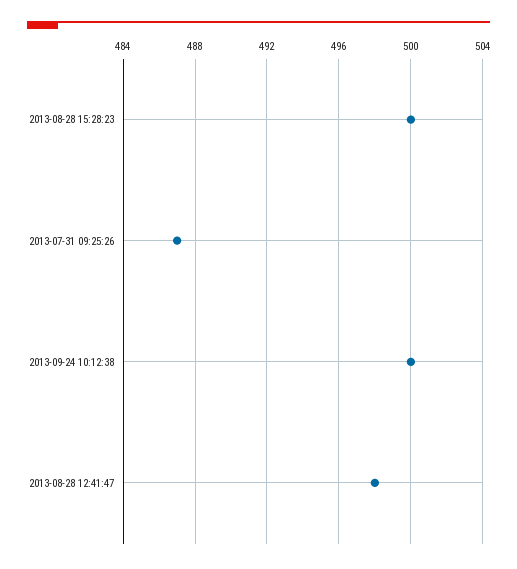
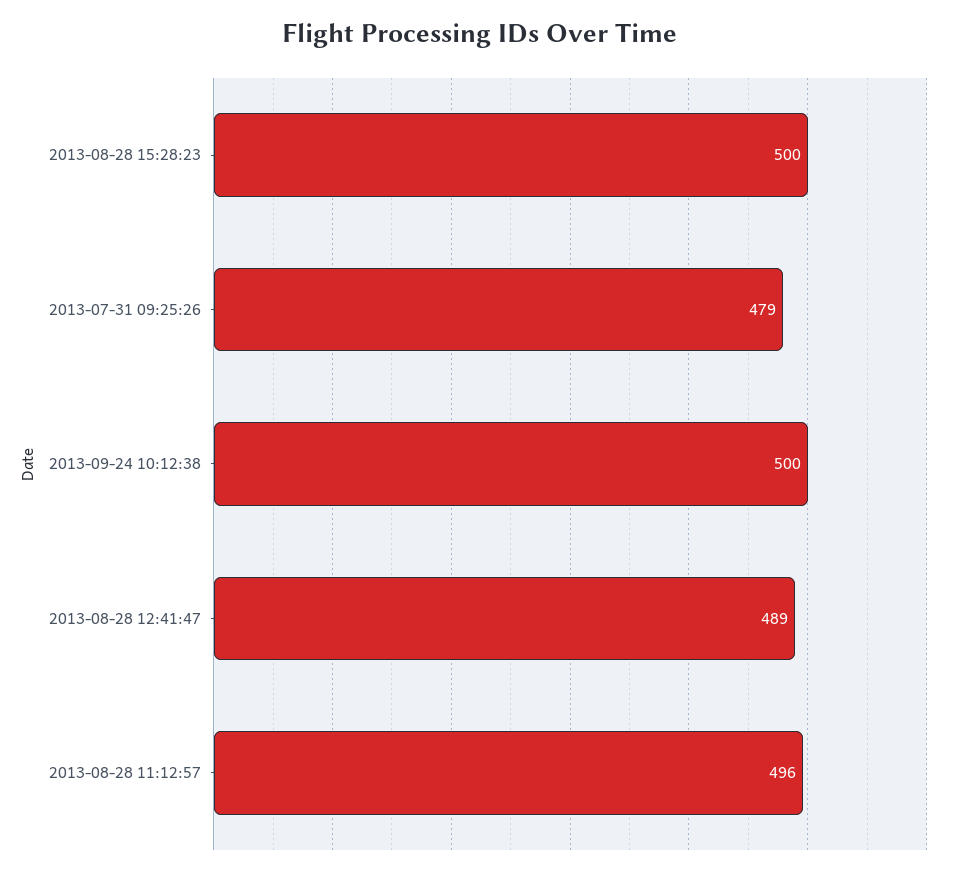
2013-07-31 09:25:26: 487 -> 479
2013-08-28 12:41:47: 498 -> 489
2013-08-28 11:12:57: none -> 496

